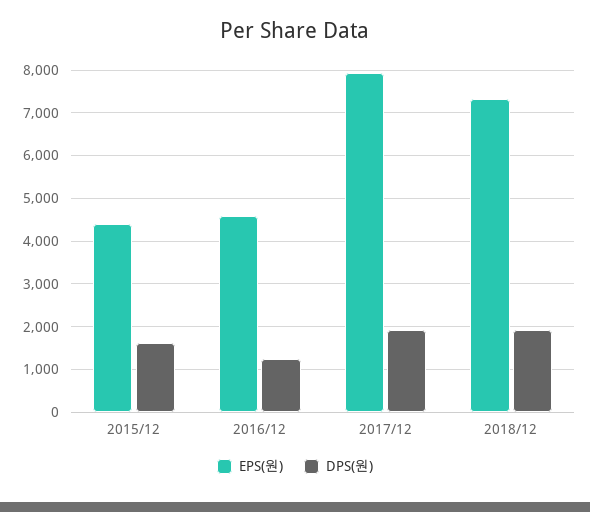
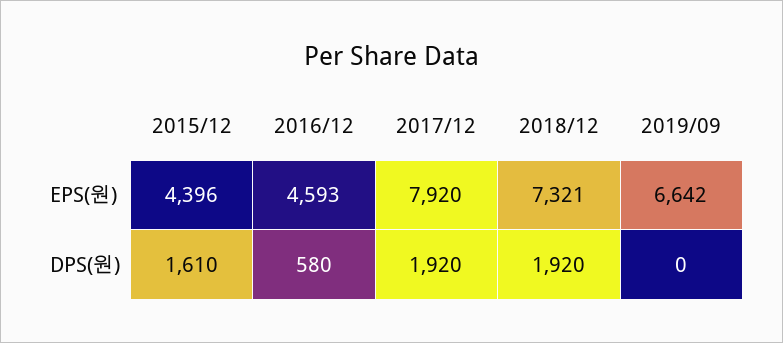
DPS(원), 2016/12: 1200 -> 580
EPS(원), 2019/09: none -> 6642
DPS(원), 2019/09: none -> 0

